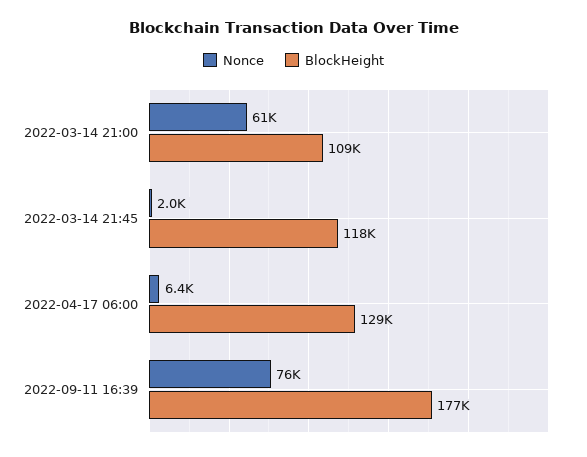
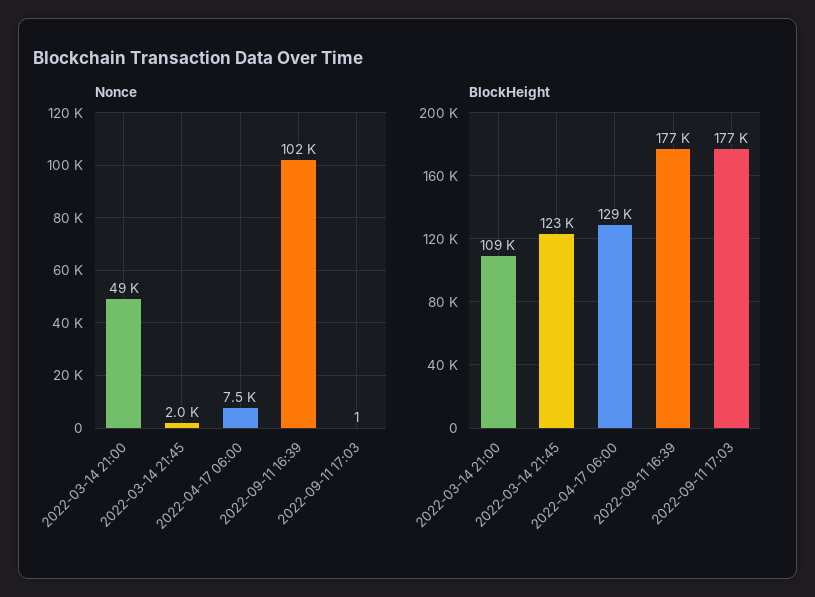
Nonce, 2022-03-14 21:00: 61000 -> 49000
BlockHeight, 2022-03-14 21:45: 118000 -> 123000
Nonce, 2022-04-17 06:00: 6400 -> 7500
Nonce, 2022-09-11 16:39: 76000 -> 102000
Nonce, 2022-09-11 17:03: none -> 1
BlockHeight, 2022-09-11 17:03: none -> 177000

